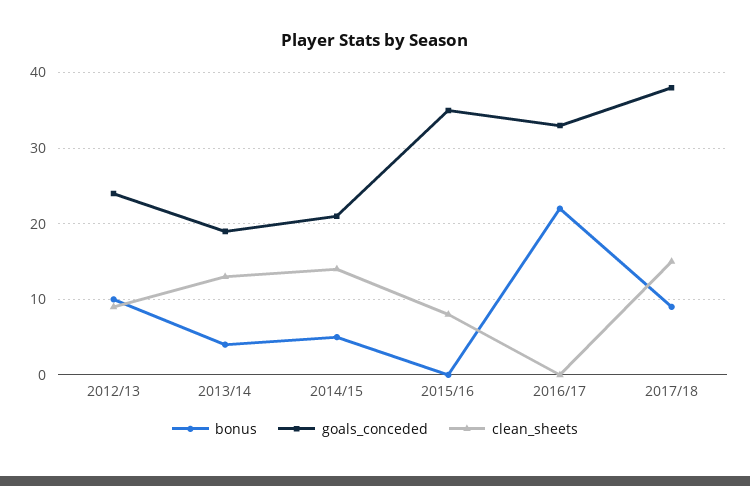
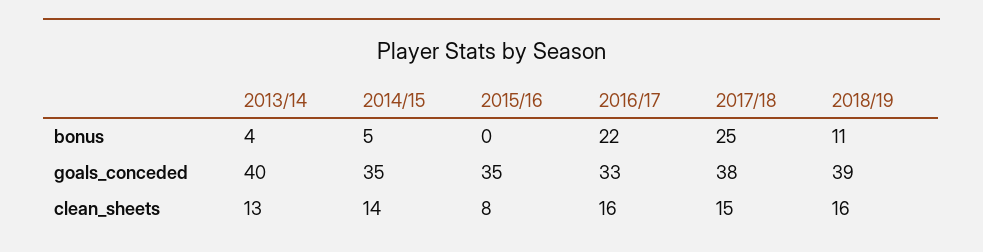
bonus, 2012/13: 10 -> none
goals_conceded, 2012/13: 24 -> none
clean_sheets, 2012/13: 9 -> none
goals_conceded, 2013/14: 19 -> 40
goals_conceded, 2014/15: 21 -> 35
clean_sheets, 2016/17: 0 -> 16
bonus, 2017/18: 9 -> 25
bonus, 2018/19: none -> 11
goals_conceded, 2018/19: none -> 39
clean_sheets, 2018/19: none -> 16

